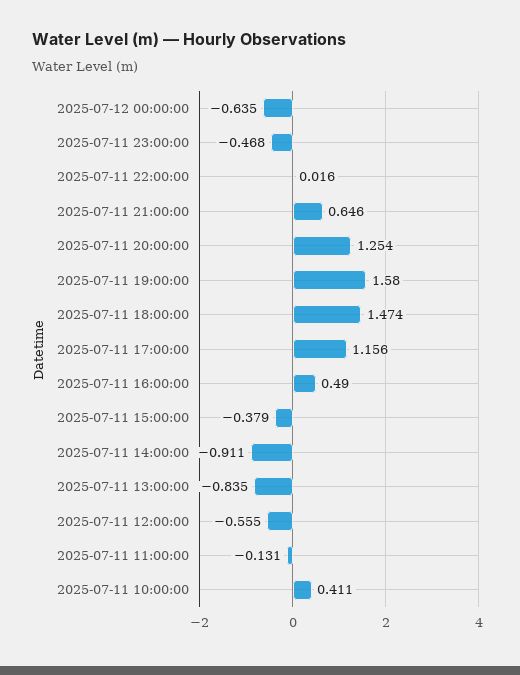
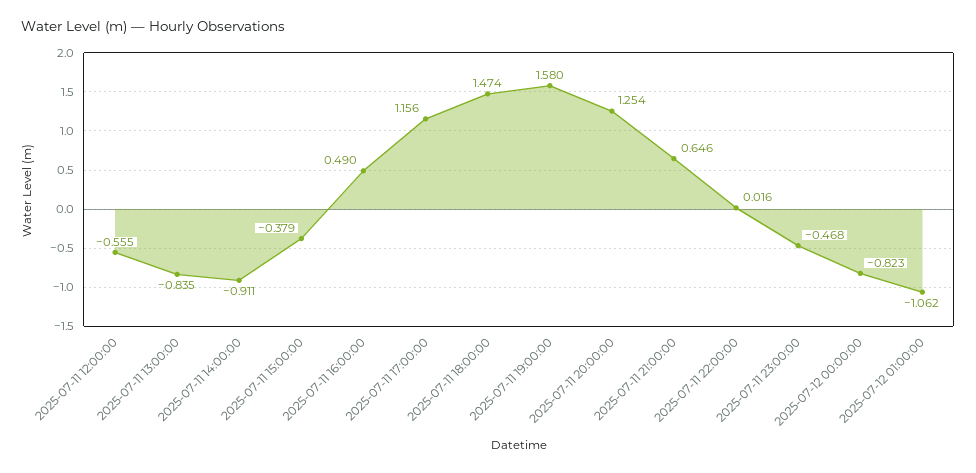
2025-07-12 00:00:00: -0.635 -> -0.823
2025-07-11 11:00:00: -0.131 -> none
2025-07-11 10:00:00: 0.411 -> none
2025-07-12 01:00:00: none -> -1.062

